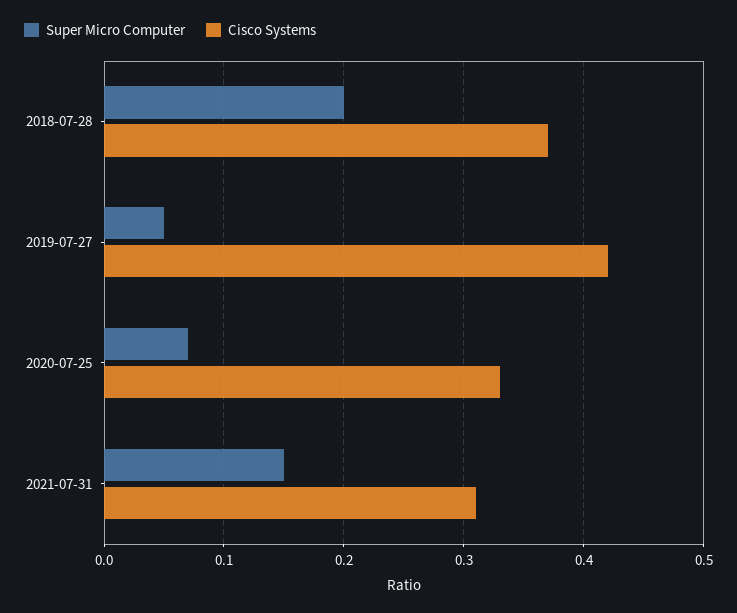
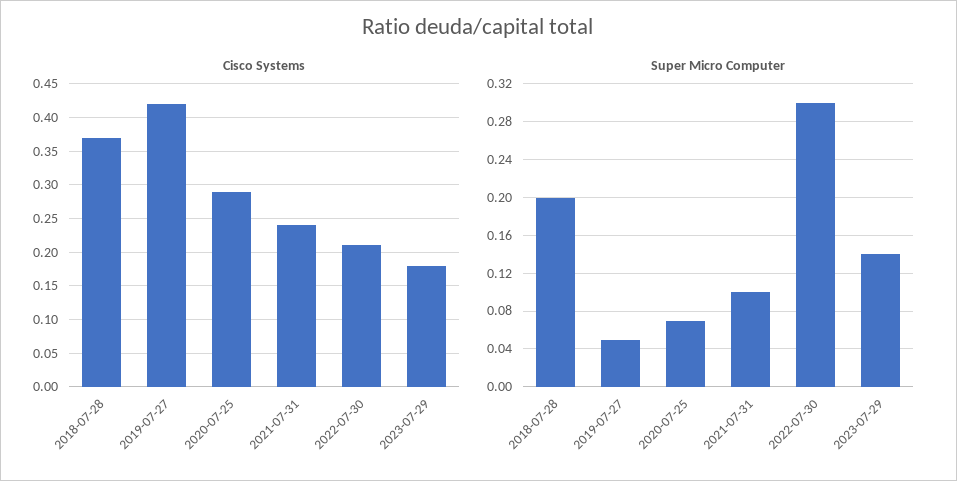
Cisco Systems, 2020-07-25: 0.33 -> 0.29
Super Micro Computer, 2021-07-31: 0.15 -> 0.1
Cisco Systems, 2021-07-31: 0.31 -> 0.24
Cisco Systems, 2022-07-30: none -> 0.21
Cisco Systems, 2023-07-29: none -> 0.18
Super Micro Computer, 2022-07-30: none -> 0.3
Super Micro Computer, 2023-07-29: none -> 0.14

